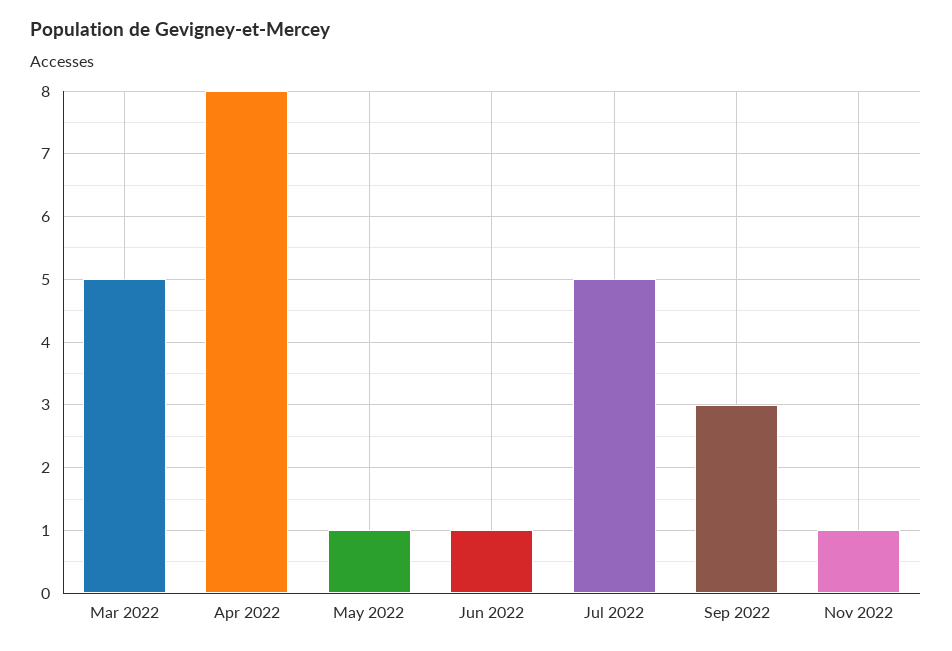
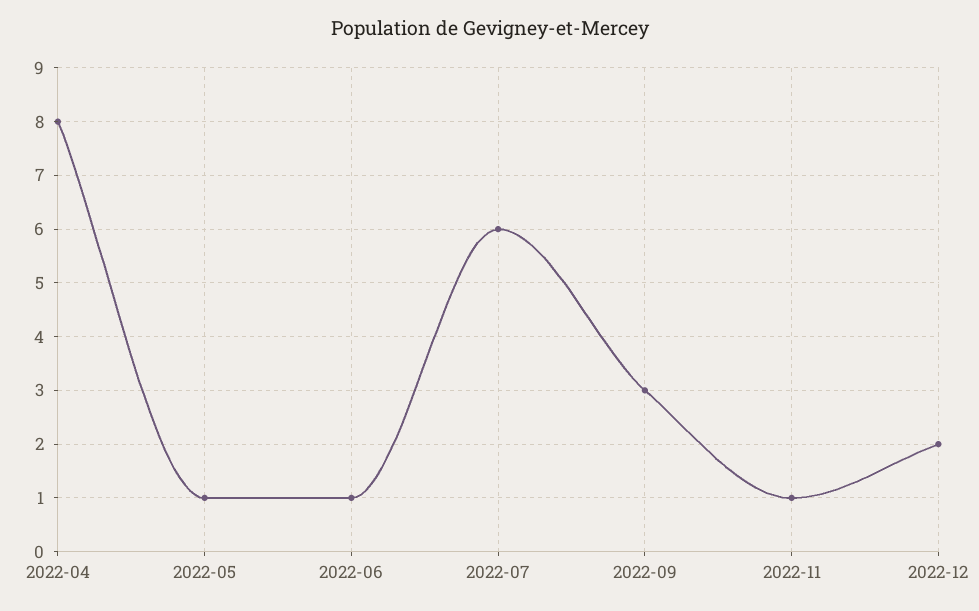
Mar 2022: 5 -> none
Jul 2022: 5 -> 6
2022-12: none -> 2

